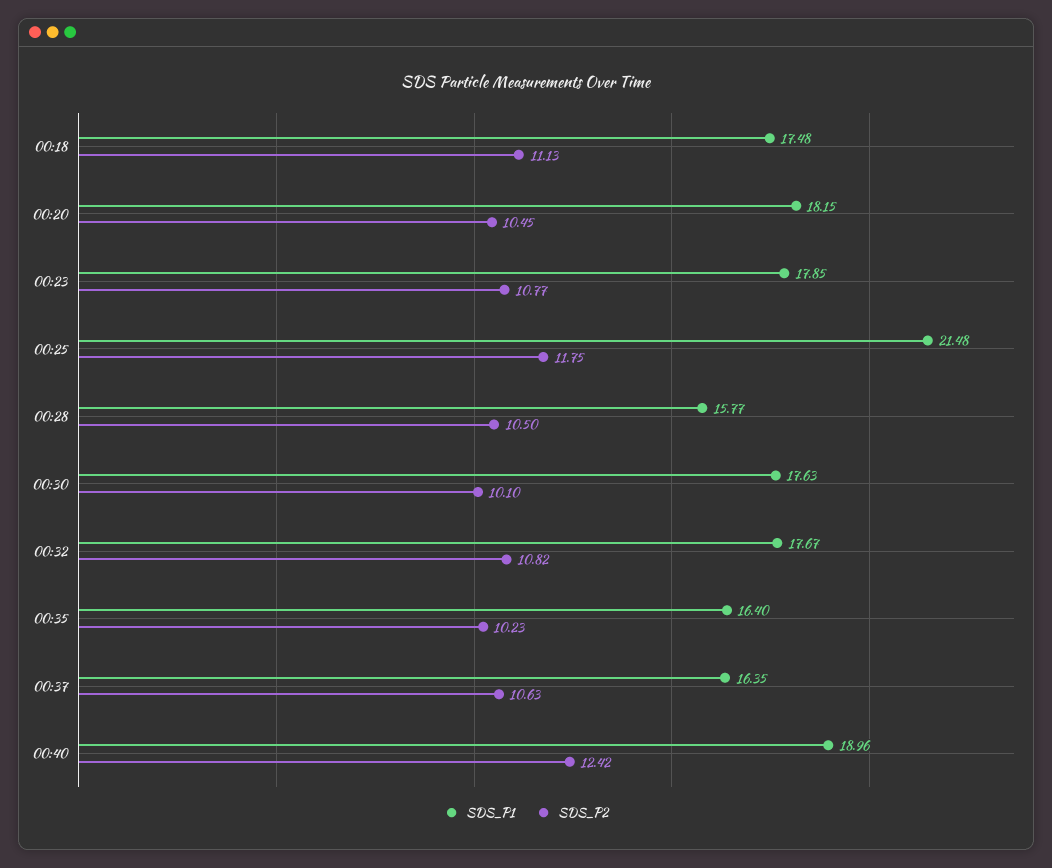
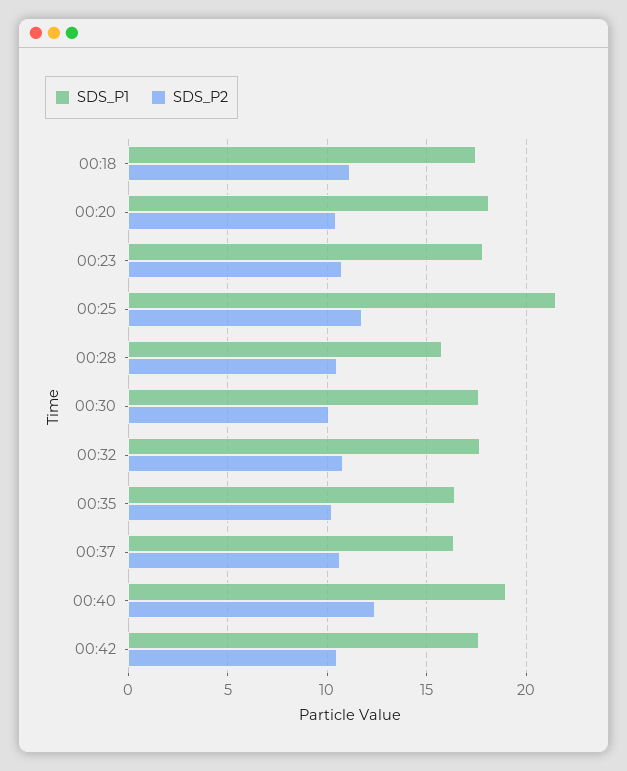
SDS_P1, 00:42: none -> 17.5
SDS_P2, 00:42: none -> 10.5

